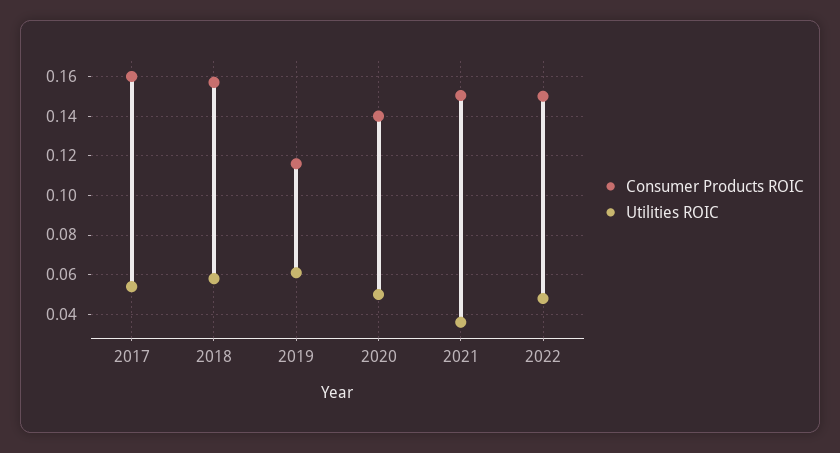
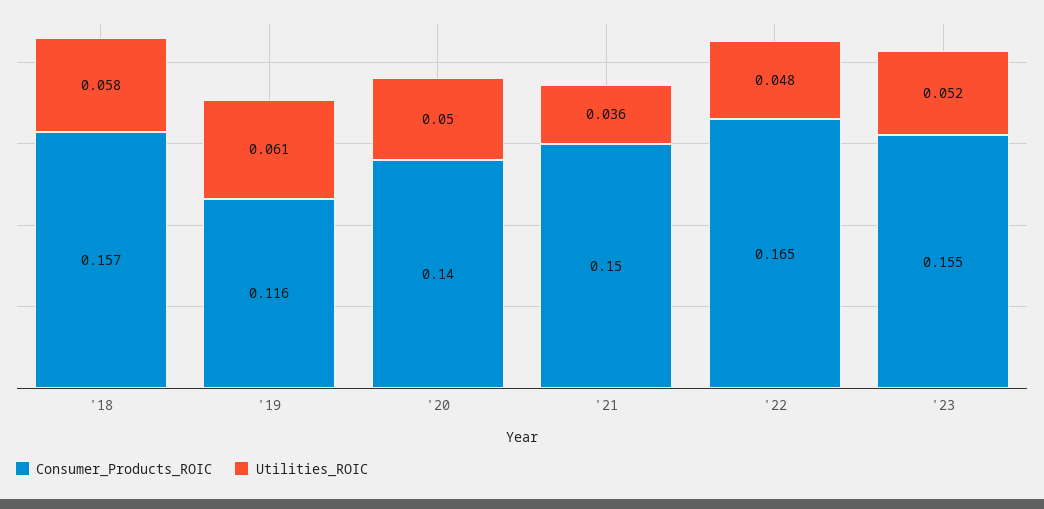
Consumer Products ROIC, 2017: 0.16 -> none
Utilities ROIC, 2017: 0.055 -> none
Consumer Products ROIC, 2022: 0.15 -> 0.165
Consumer Products ROIC, '23: none -> 0.155
Utilities ROIC, '23: none -> 0.052

